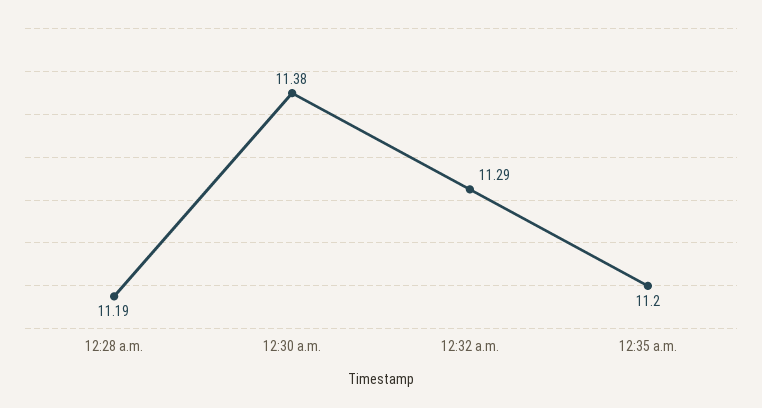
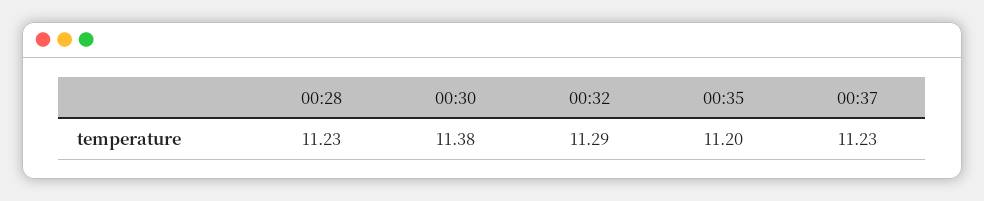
12:28 a.m.: 11.19 -> 11.23
00:37: none -> 11.23

